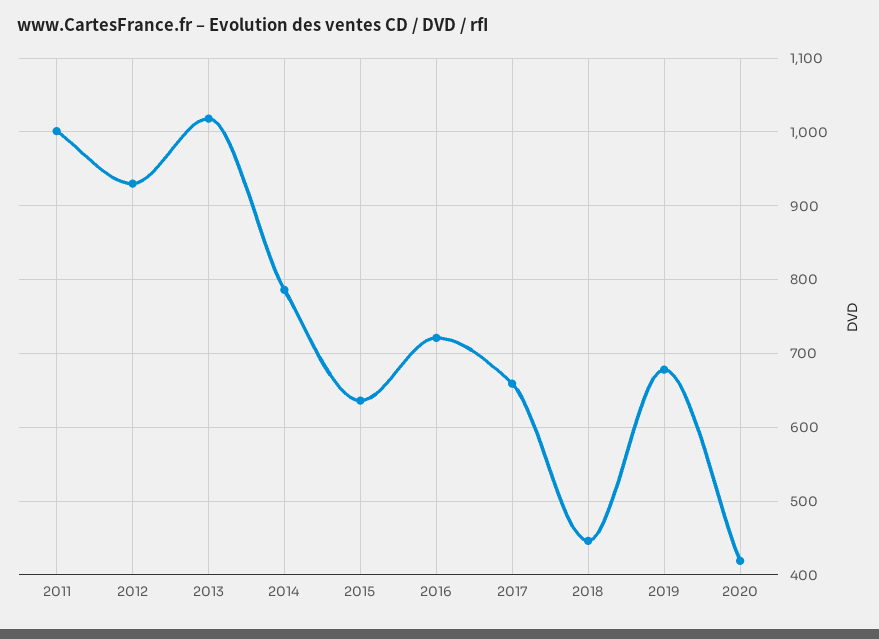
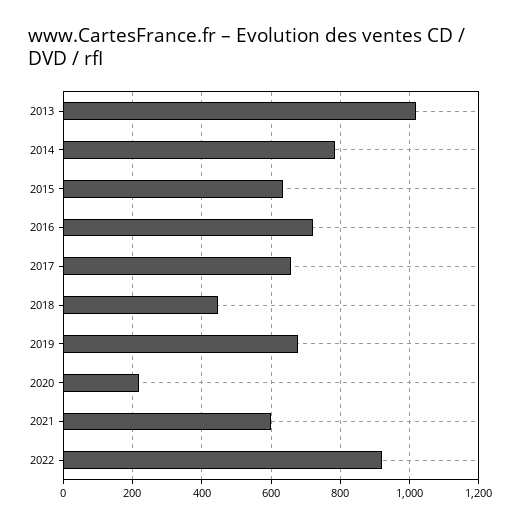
2011: 1000 -> none
2012: 930 -> none
2020: 420 -> 220
2021: none -> 600
2022: none -> 920

